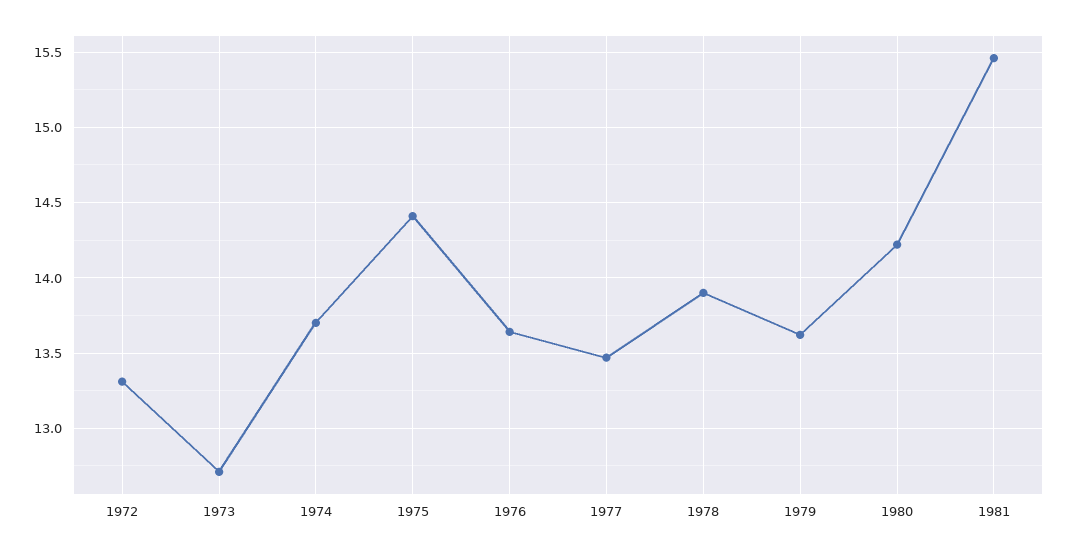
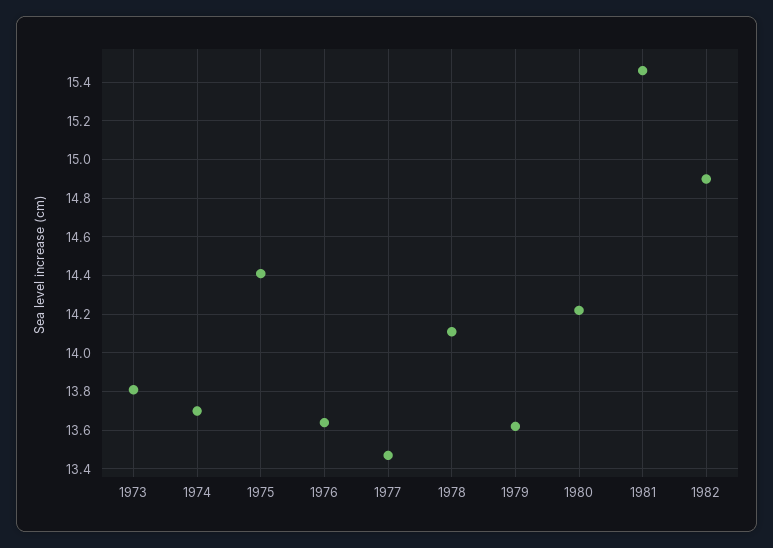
1972: 13.3 -> none
1973: 12.7 -> 13.8
1978: 13.9 -> 14.1
1982: none -> 14.9

